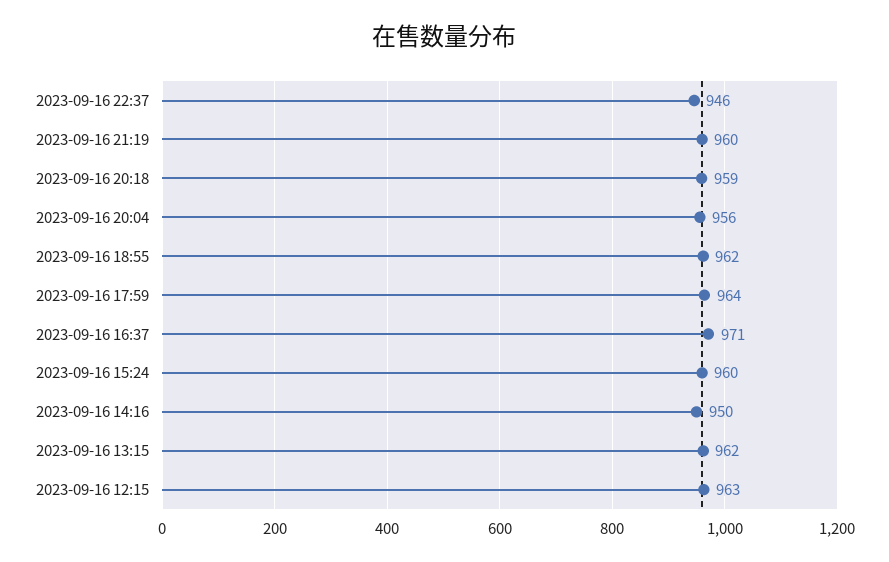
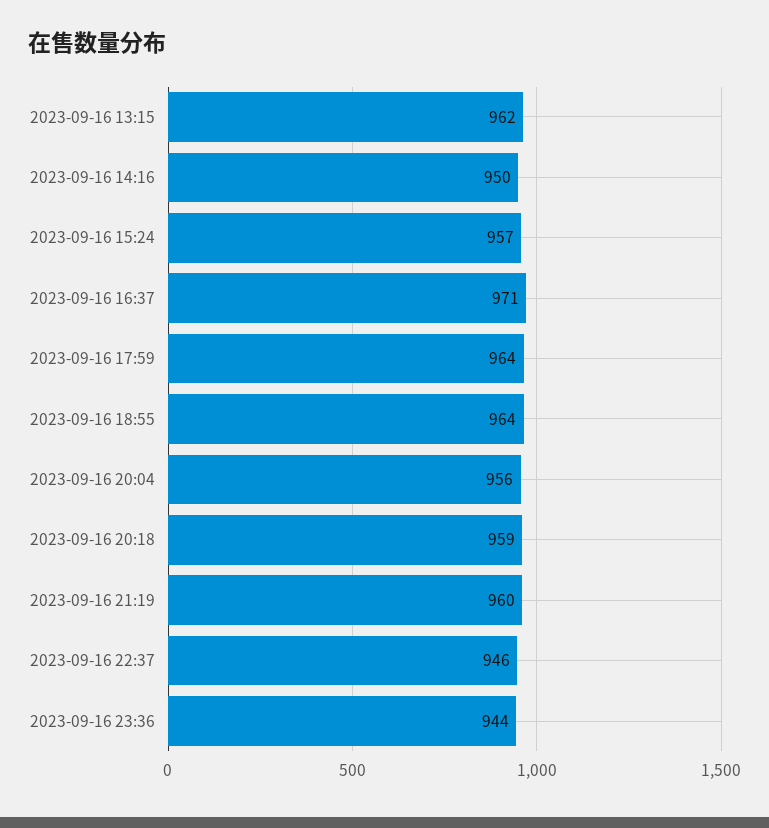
2023-09-16 18:55: 962 -> 964
2023-09-16 15:24: 960 -> 957
2023-09-16 12:15: 963 -> none
2023-09-16 23:36: none -> 944

